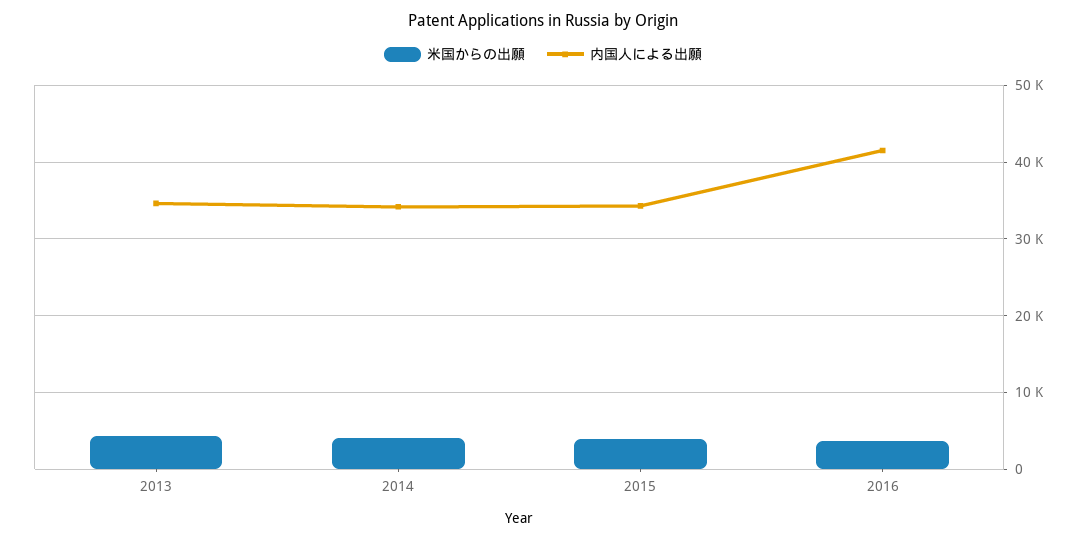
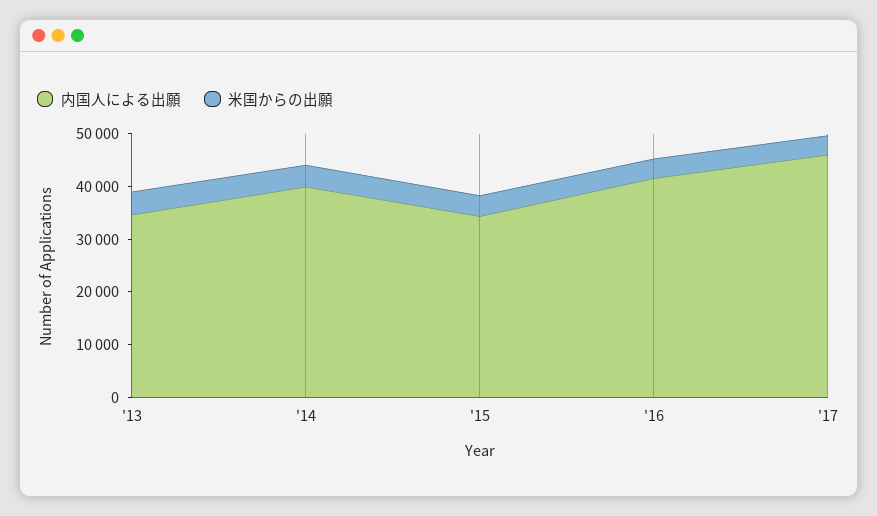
内国人による出願, 2014: 34000 -> 40000
内国人による出願, '17: none -> 46000
米国からの出願, '17: none -> 4000

